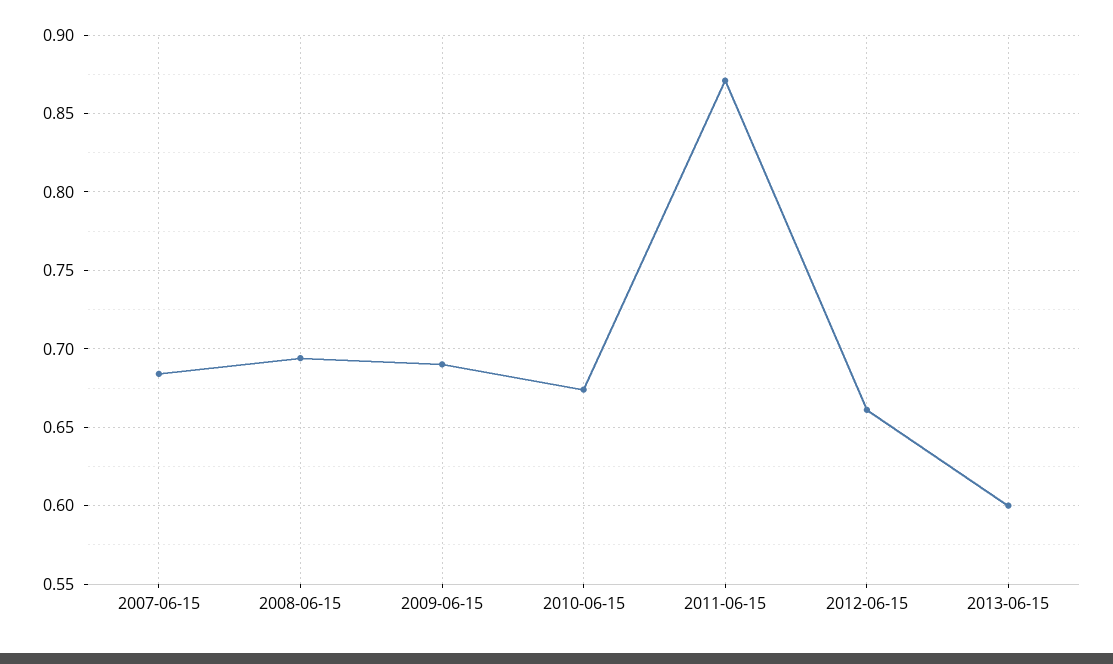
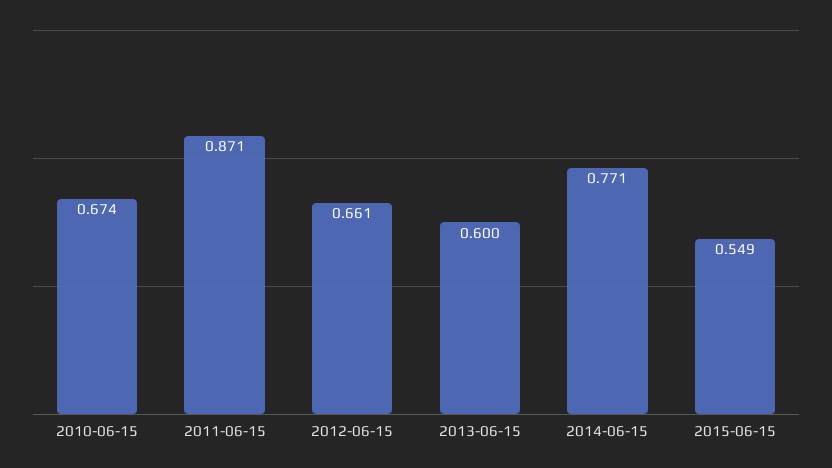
2007-06-15: 0.685 -> none
2008-06-15: 0.695 -> none
2009-06-15: 0.69 -> none
2014-06-15: none -> 0.771
2015-06-15: none -> 0.549

